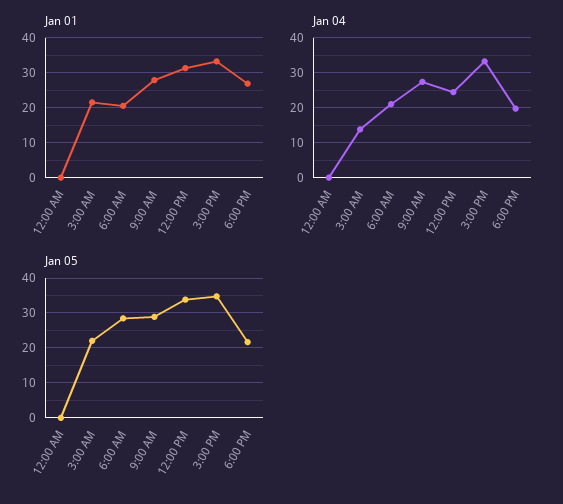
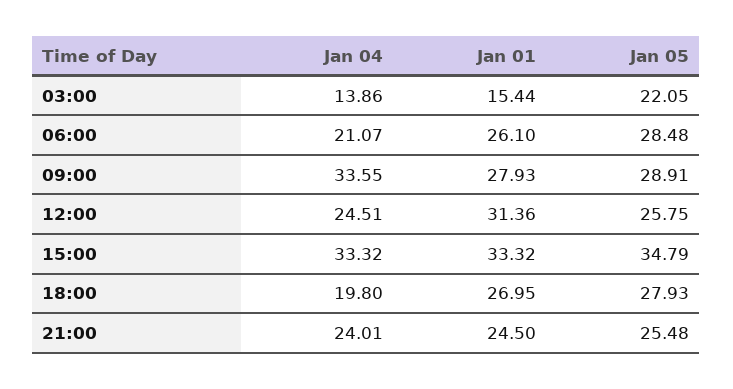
Jan 01, 12:00 AM: 0 -> none
Jan 01, 3:00 AM: 22 -> 15.44
Jan 01, 6:00 AM: 20 -> 26.1
Jan 04, 12:00 AM: 0 -> none
Jan 04, 9:00 AM: 28 -> 33.55
Jan 05, 12:00 AM: 0 -> none
Jan 05, 12:00 PM: 34 -> 25.75
Jan 05, 6:00 PM: 22 -> 27.93
Jan 04, 21:00: none -> 24.01
Jan 01, 21:00: none -> 24.5
Jan 05, 21:00: none -> 25.48

